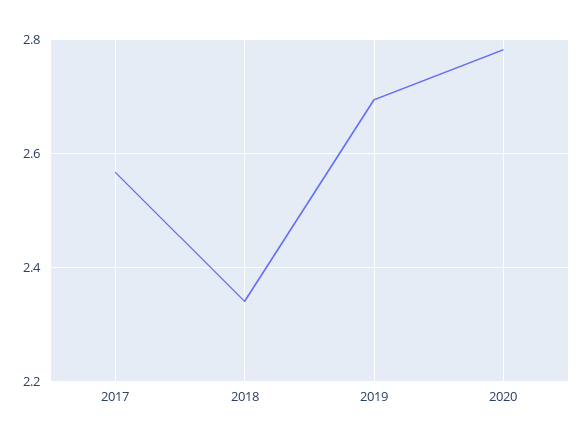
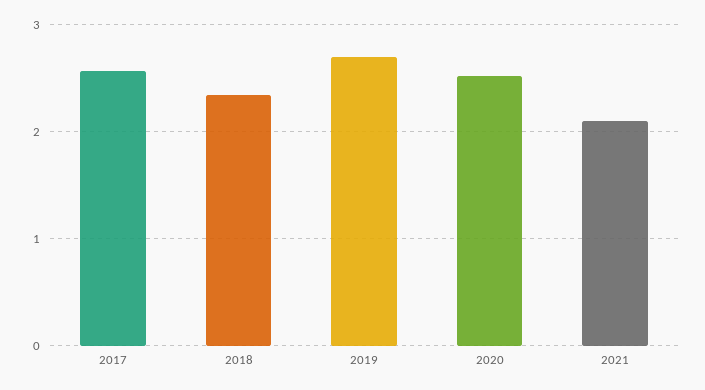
2020: 2.78 -> 2.5
2021: none -> 2.1

